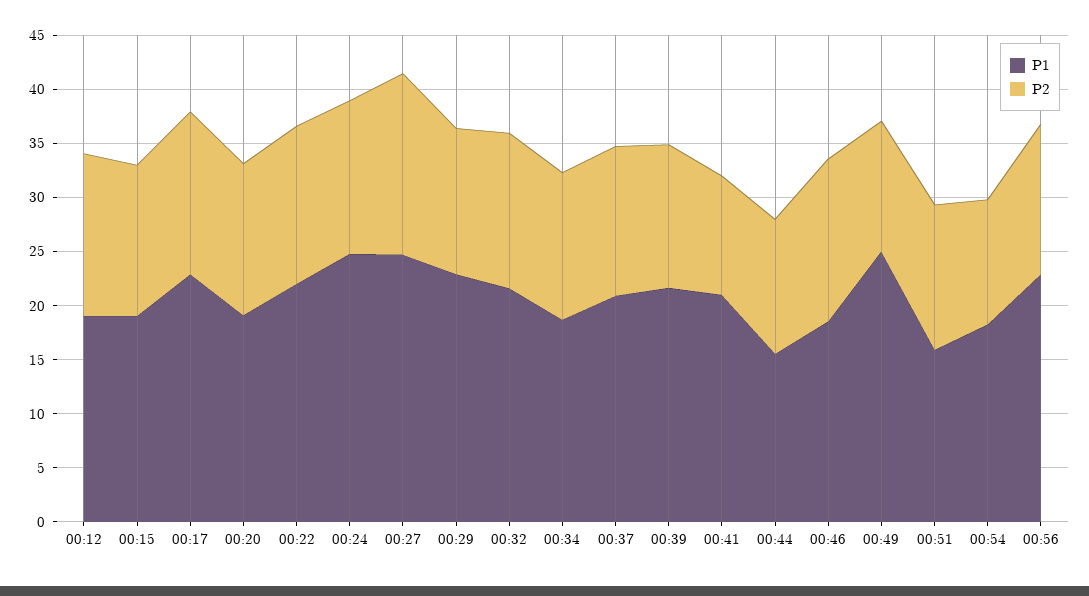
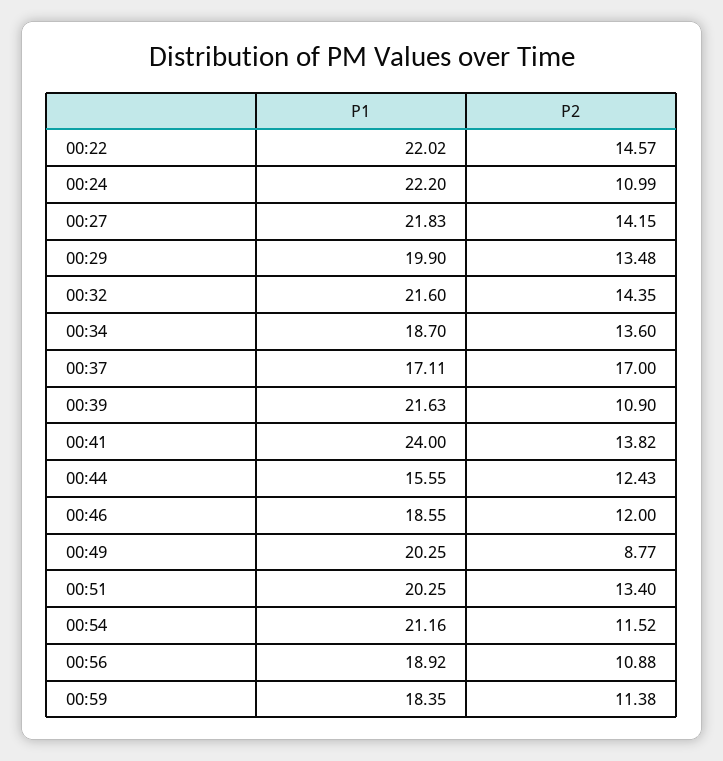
P1, 00:12: 19 -> none
P2, 00:12: 15 -> none
P1, 00:15: 19 -> none
P2, 00:15: 14 -> none
P1, 00:17: 23 -> none
P2, 00:17: 15 -> none
P1, 00:20: 19 -> none
P2, 00:20: 14 -> none
P1, 00:24: 25 -> 22.2
P2, 00:24: 14 -> 10.99
P1, 00:27: 25 -> 21.83
P2, 00:27: 17 -> 14.15
P1, 00:29: 23 -> 19.9
P1, 00:37: 21 -> 17.11
P2, 00:37: 14 -> 17
P2, 00:39: 13 -> 10.9
P1, 00:41: 21 -> 24
P2, 00:41: 11 -> 13.82
P2, 00:46: 15 -> 12
P1, 00:49: 25 -> 20.25
P2, 00:49: 12 -> 8.77
P1, 00:51: 16 -> 20.25
P1, 00:54: 18 -> 21.16
P1, 00:56: 23 -> 18.92
P2, 00:56: 14 -> 10.88
P1, 00:59: none -> 18.35
P2, 00:59: none -> 11.38

